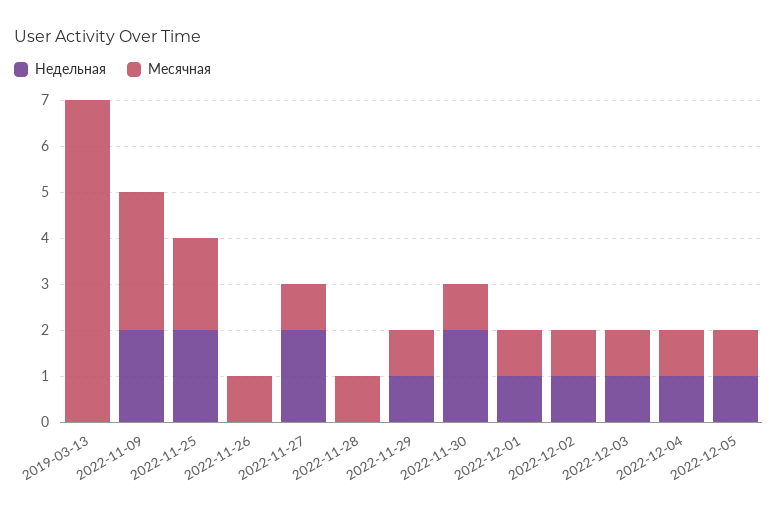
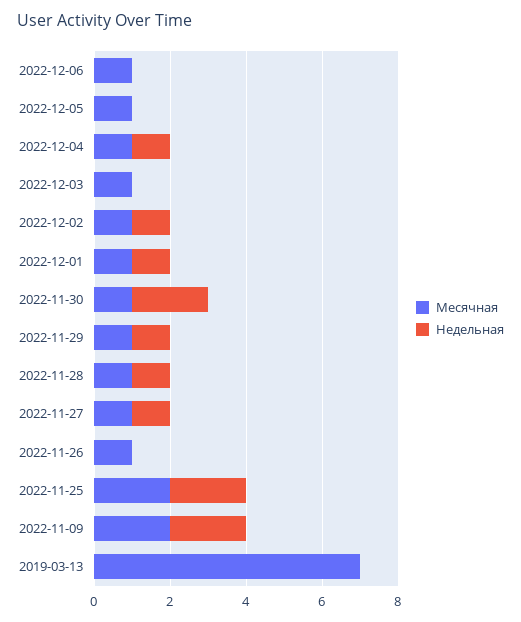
Месячная, 2022-11-09: 3 -> 2
Недельная, 2022-11-27: 2 -> 1
Недельная, 2022-11-28: 0 -> 1
Недельная, 2022-12-03: 1 -> 0
Недельная, 2022-12-05: 1 -> 0
Месячная, 2022-12-06: none -> 1
Недельная, 2022-12-06: none -> 0

